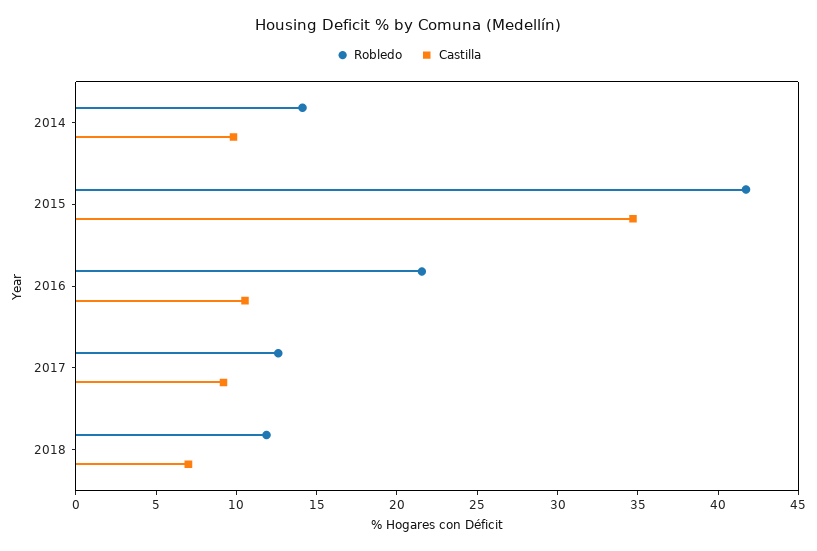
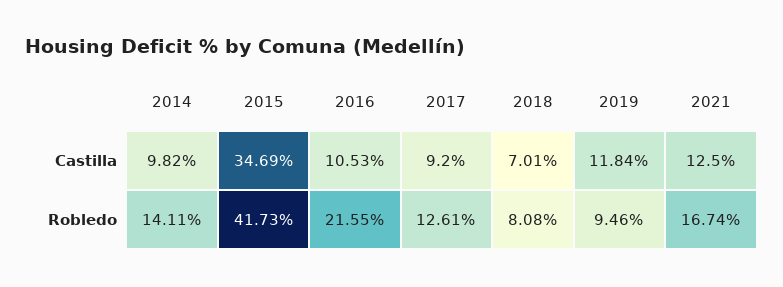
Robledo, 2018: 12 -> 8.08
Castilla, 2019: none -> 11.84
Castilla, 2021: none -> 12.5
Robledo, 2019: none -> 9.46
Robledo, 2021: none -> 16.74

